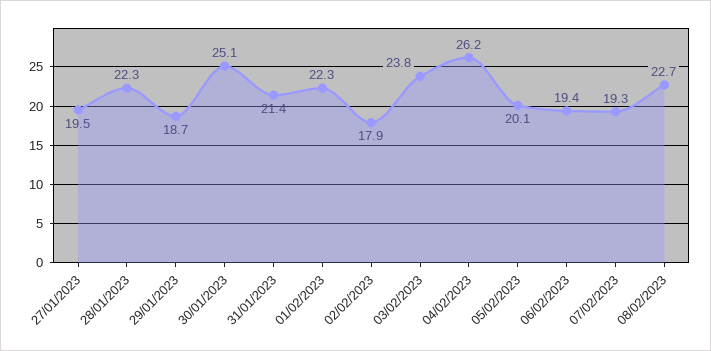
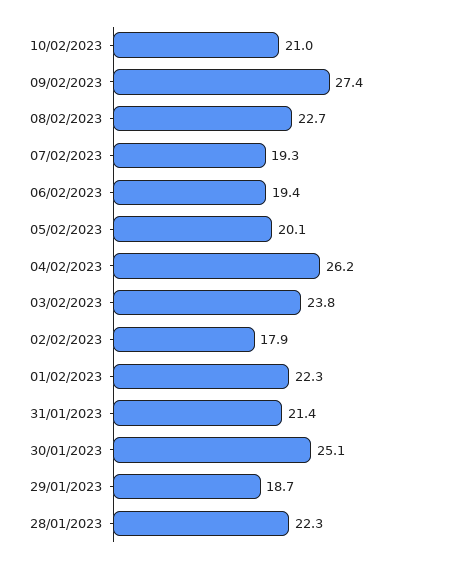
27/01/2023: 19.5 -> none
10/02/2023: none -> 21
09/02/2023: none -> 27.4

